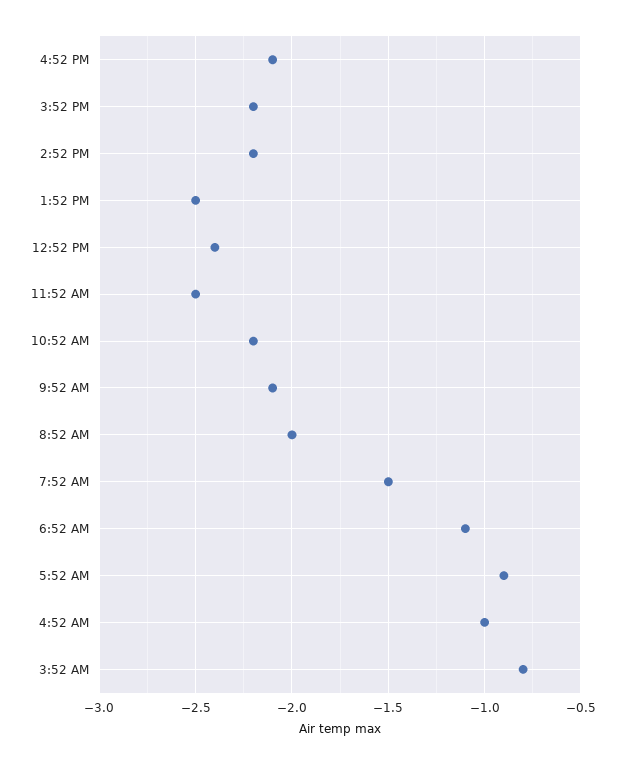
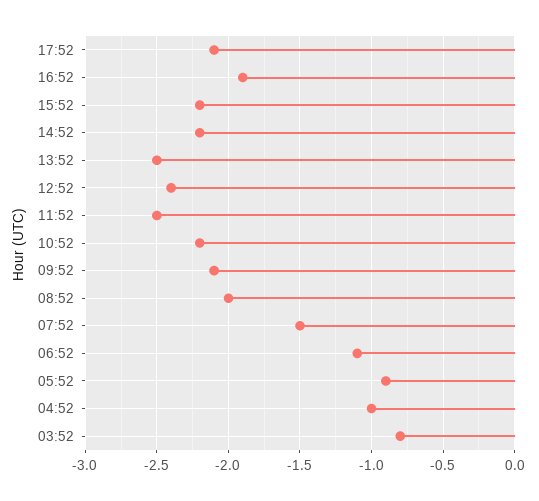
4:52 PM: -2.1 -> -1.9
17:52: none -> -2.1

